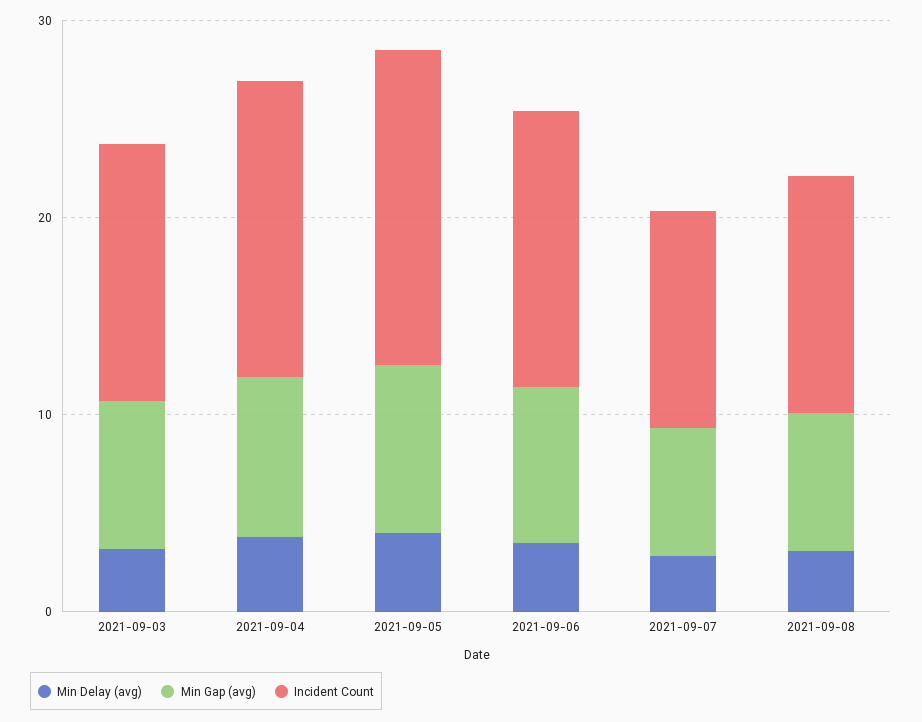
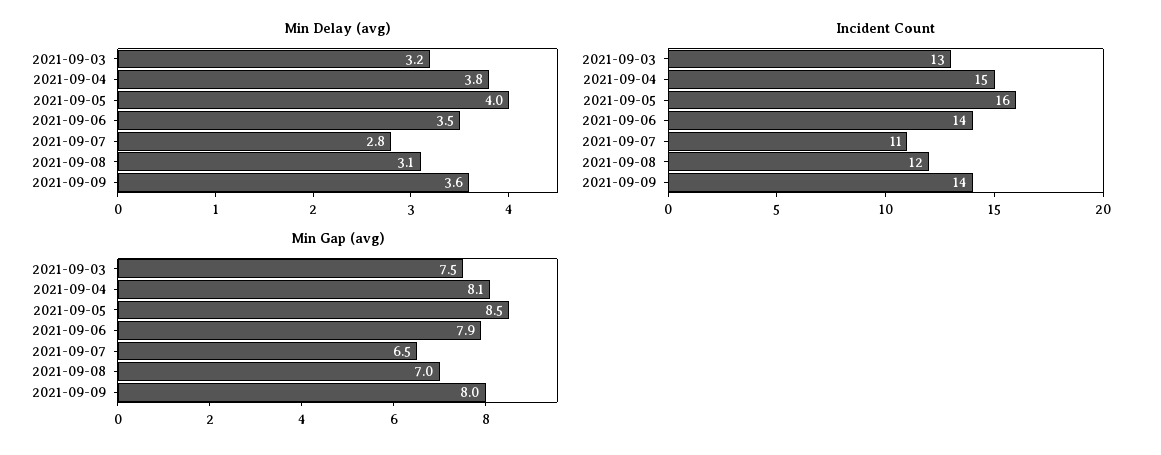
Min Delay (avg), 2021-09-09: none -> 3.6
Incident Count, 2021-09-09: none -> 14
Min Gap (avg), 2021-09-09: none -> 8

